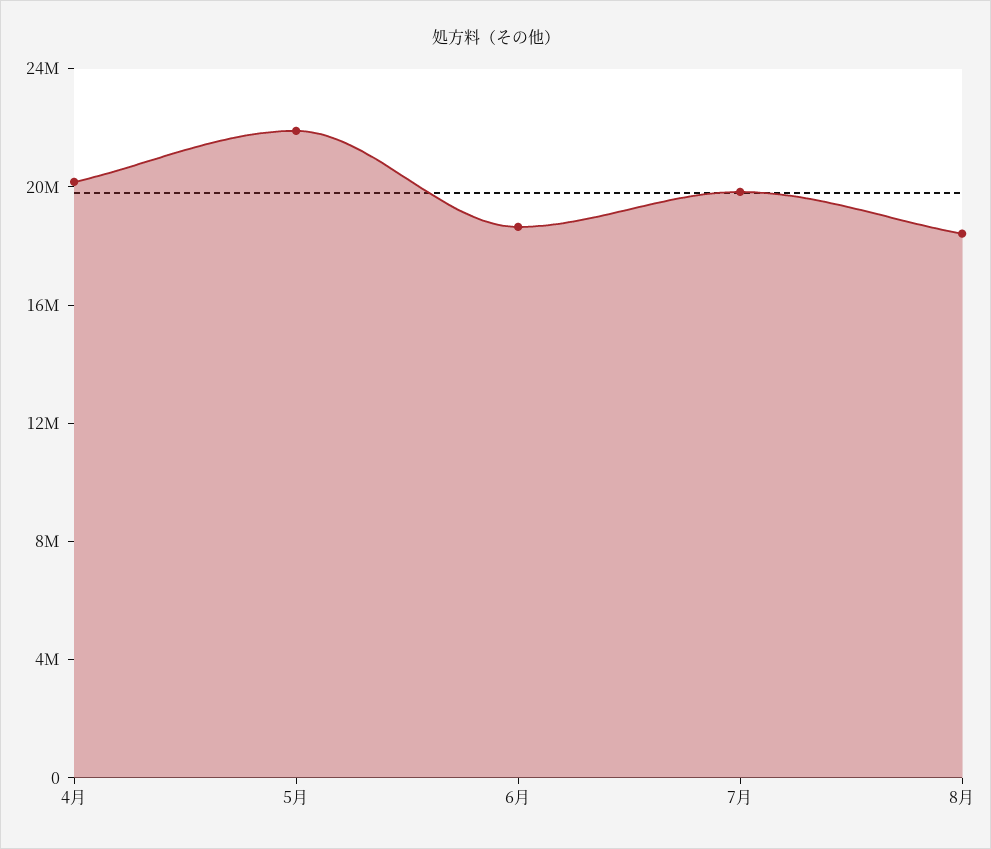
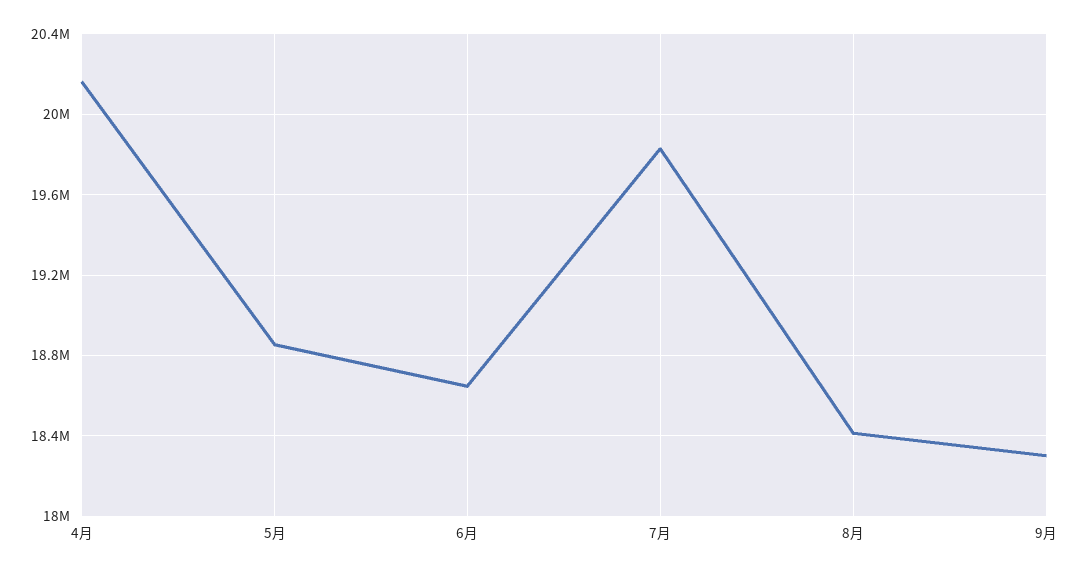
5月: 22000000 -> 18850000
9月: none -> 18300000

